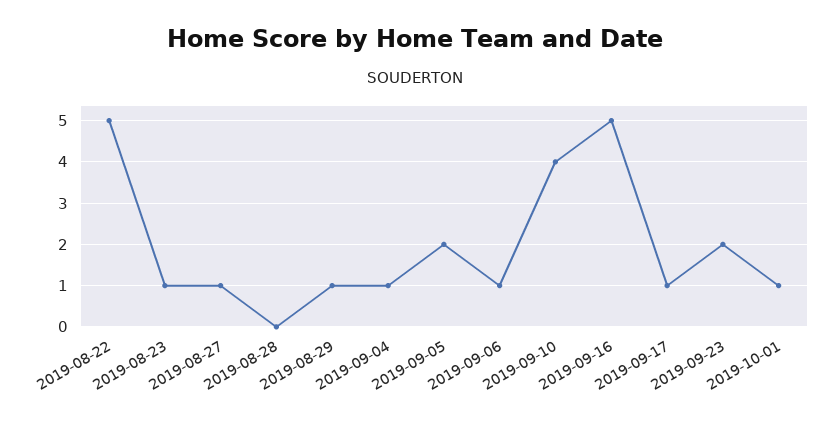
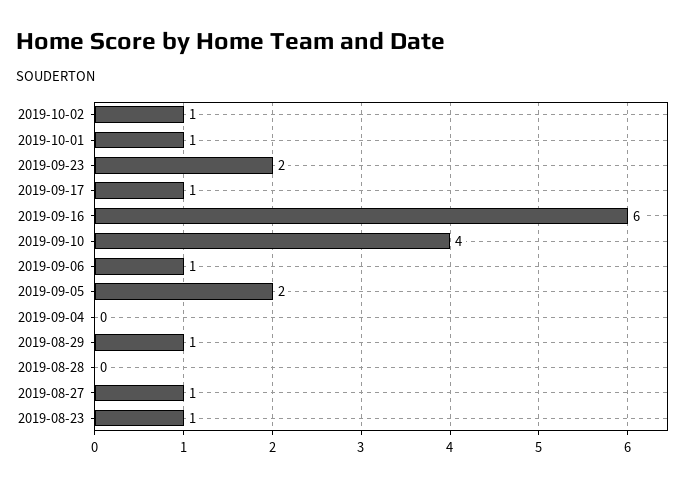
2019-08-22: 5 -> none
2019-09-04: 1 -> 0
2019-09-16: 5 -> 6
2019-10-02: none -> 1

